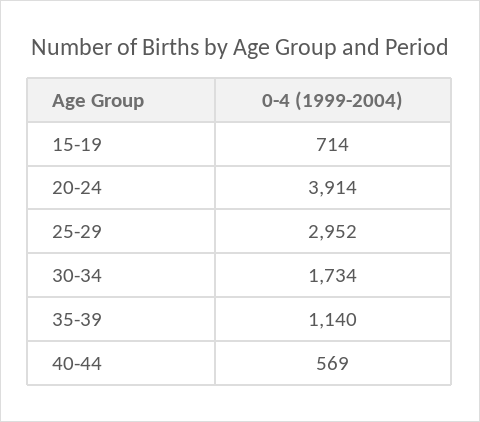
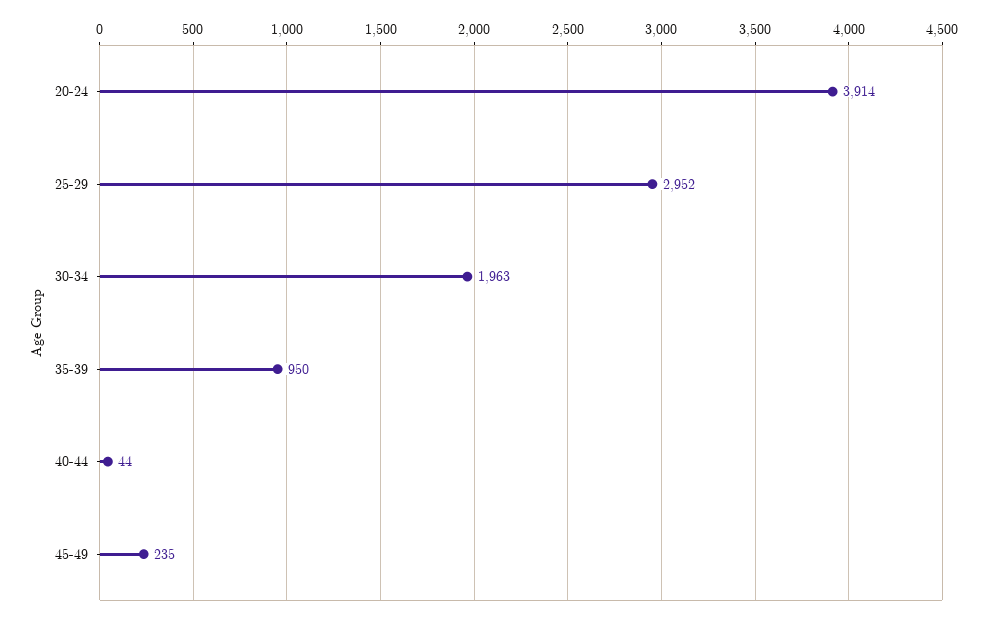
15-19: 714 -> none
30-34: 1734 -> 1963
35-39: 1140 -> 950
40-44: 569 -> 44
45-49: none -> 235

